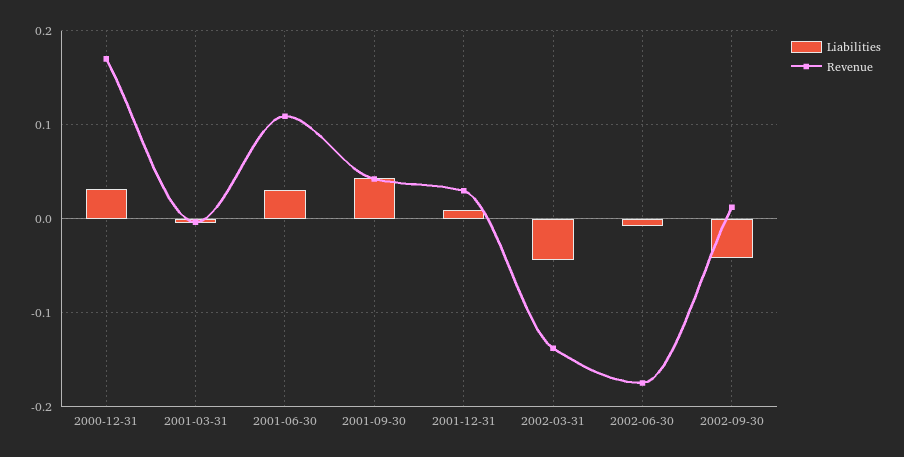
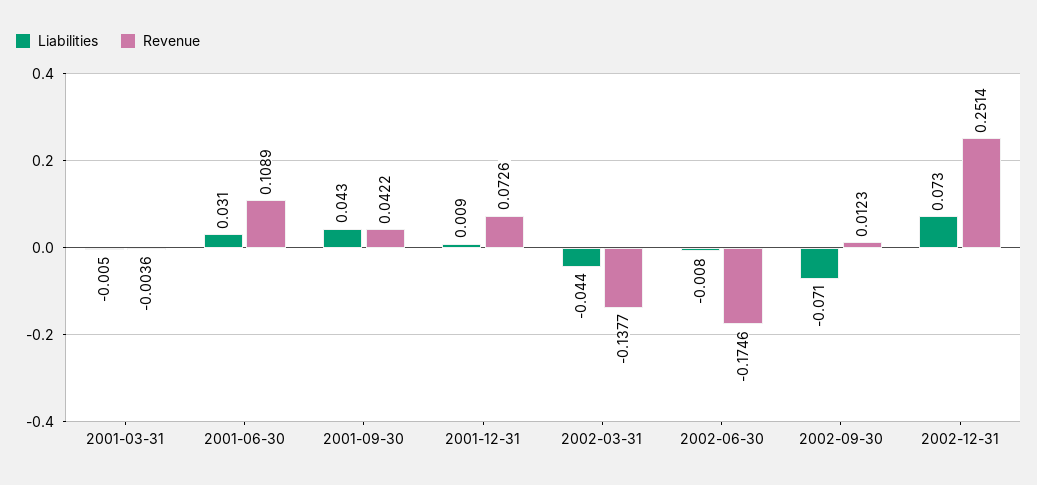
Liabilities, 2000-12-31: 0.03 -> none
Revenue, 2000-12-31: 0.17 -> none
Revenue, 2001-12-31: 0.03 -> 0.0726
Liabilities, 2002-09-30: -0.04 -> -0.071
Liabilities, 2002-12-31: none -> 0.073
Revenue, 2002-12-31: none -> 0.2514

